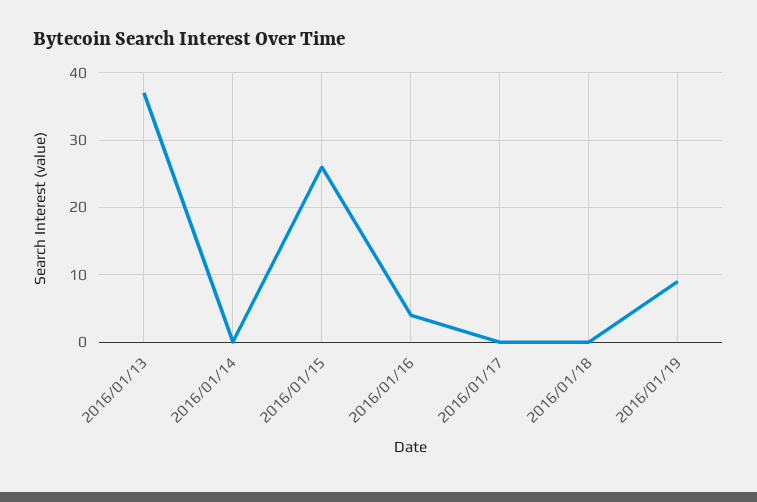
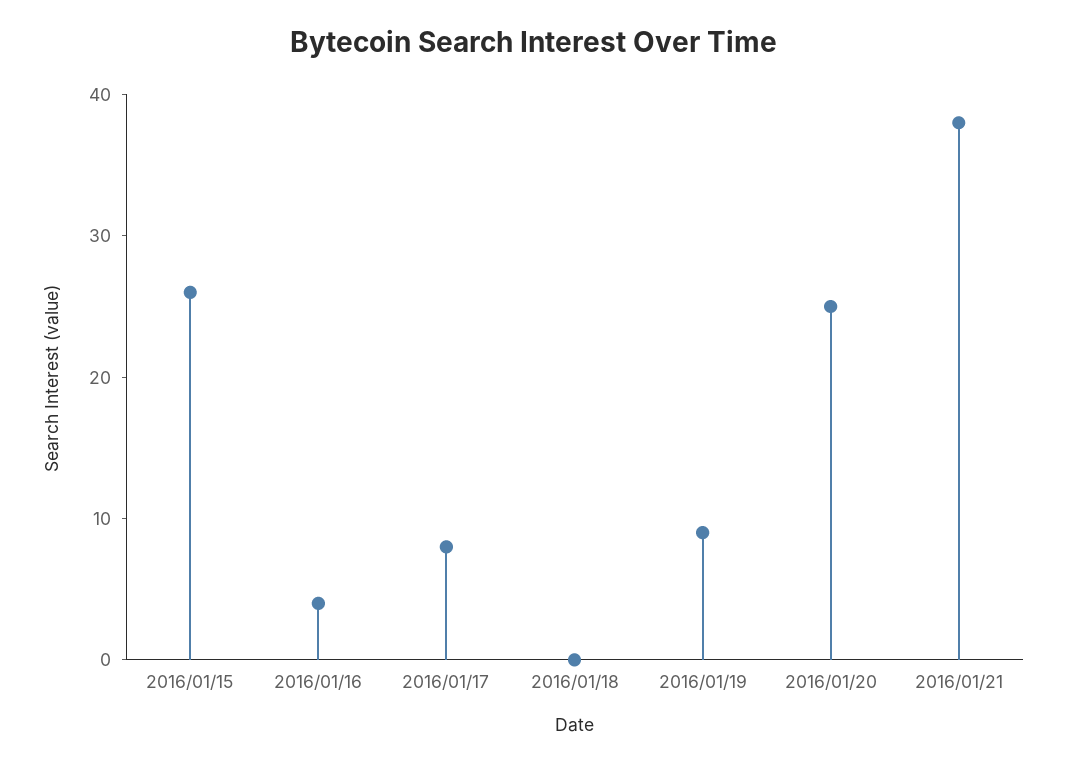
2016/01/13: 37 -> none
2016/01/14: 0 -> none
2016/01/17: 0 -> 8
2016/01/20: none -> 25
2016/01/21: none -> 38

